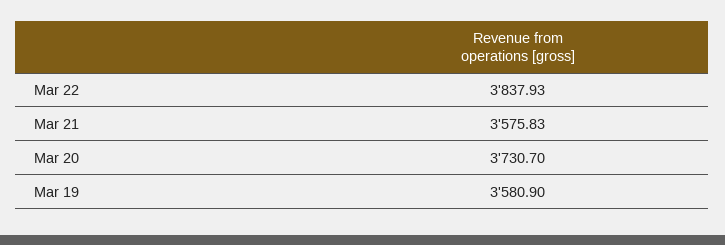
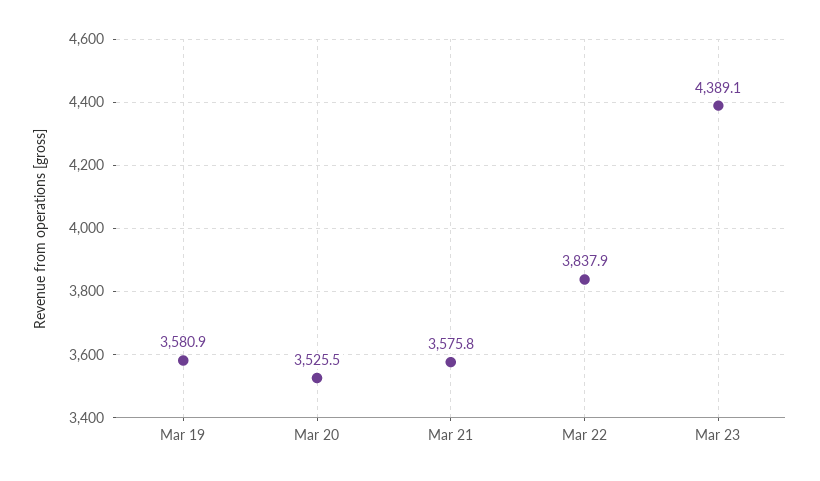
Mar 20: 3730.7 -> 3525.5
Mar 23: none -> 4389.1

